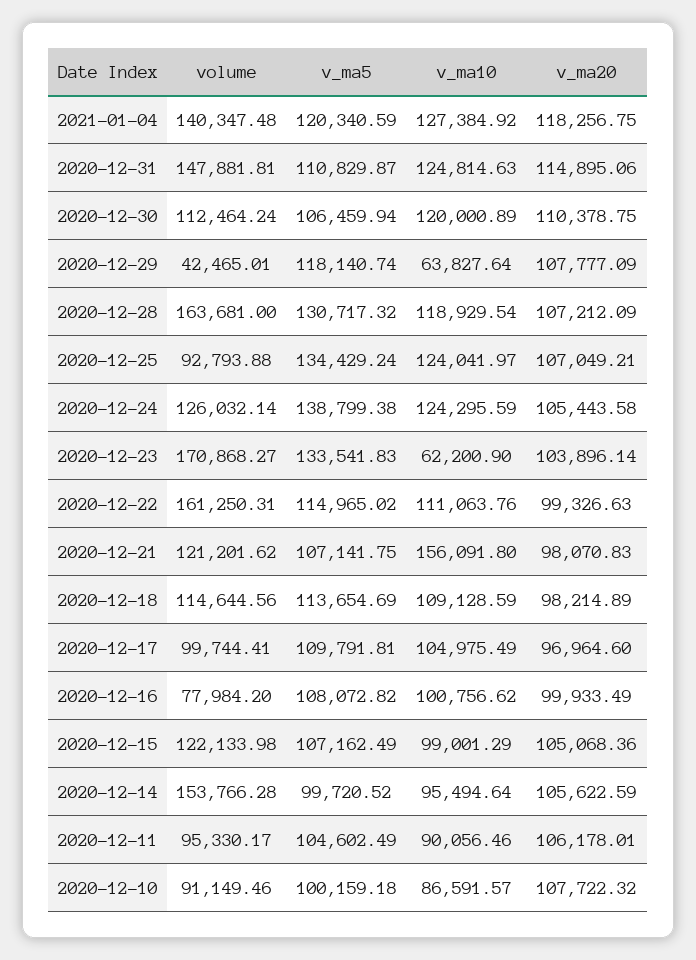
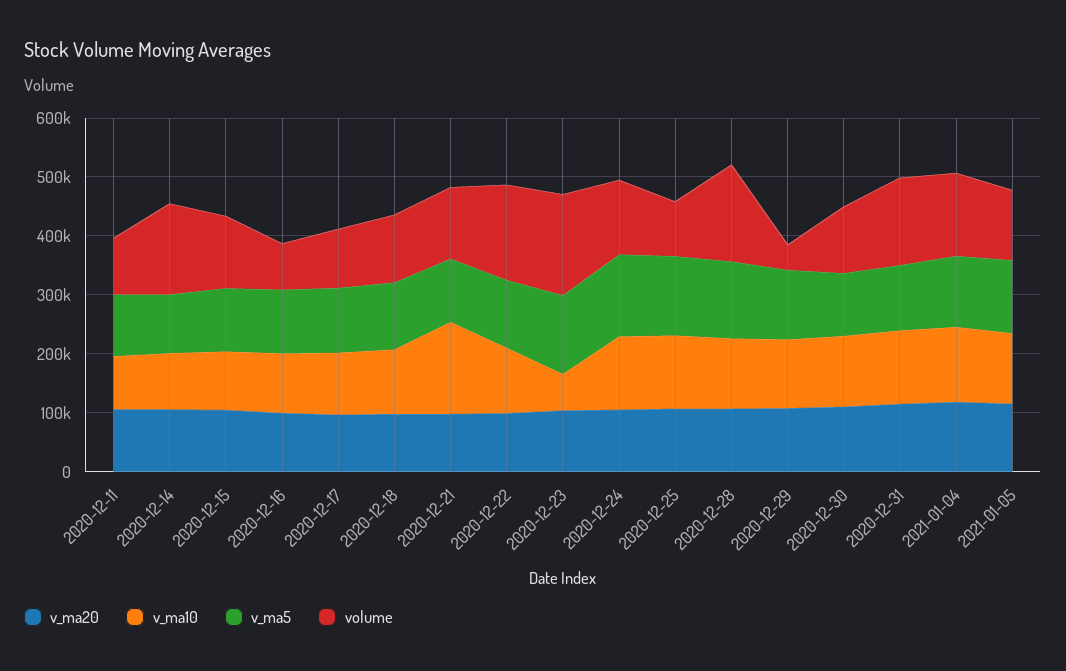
v_ma10, 2020-12-29: 63827.64 -> 120000
volume, 2020-12-10: 91149.46 -> none
v_ma5, 2020-12-10: 100159.18 -> none
v_ma10, 2020-12-10: 86591.57 -> none
v_ma20, 2020-12-10: 107722.32 -> none
v_ma20, 2021-01-05: none -> 120000
v_ma10, 2021-01-05: none -> 120000
v_ma5, 2021-01-05: none -> 120000
volume, 2021-01-05: none -> 120000

